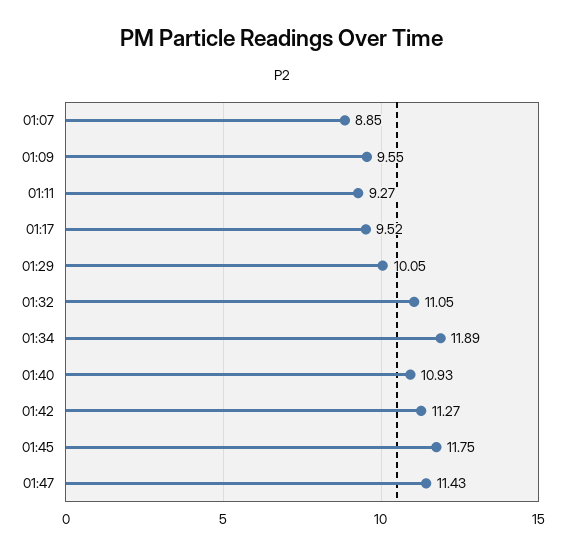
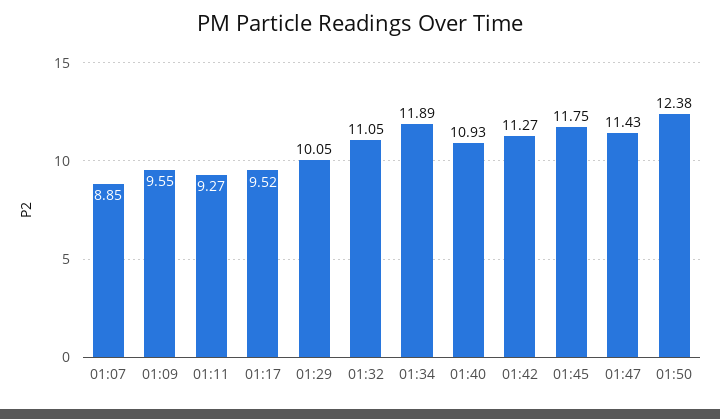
01:50: none -> 12.38

